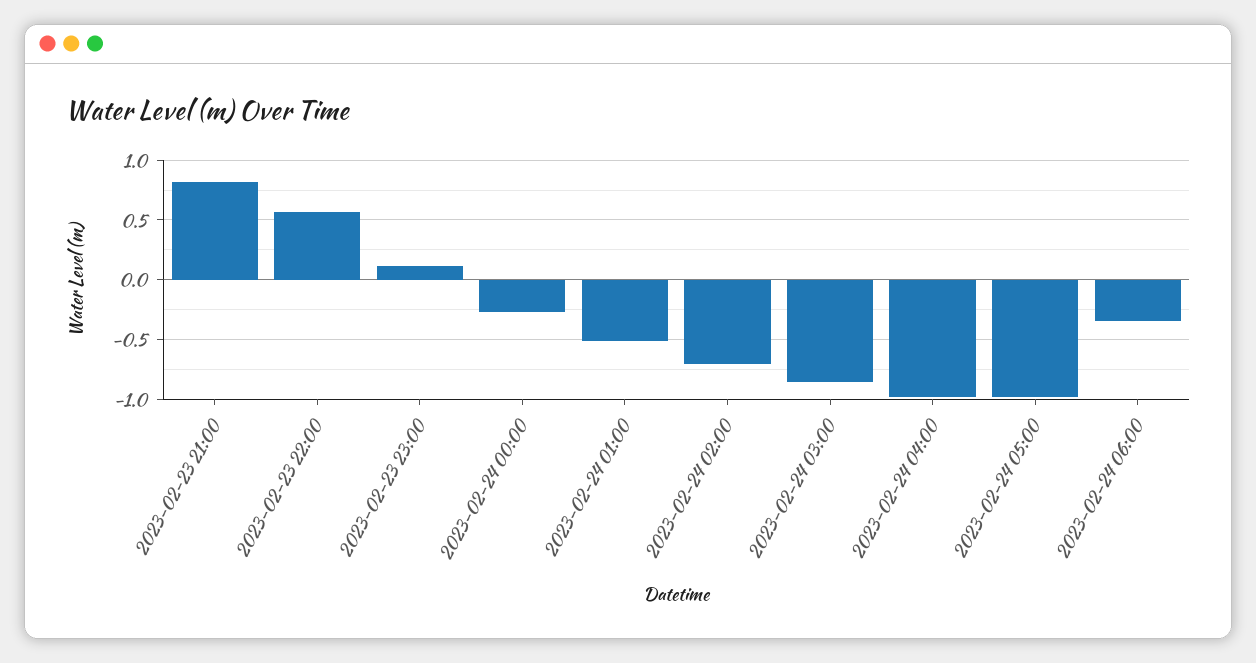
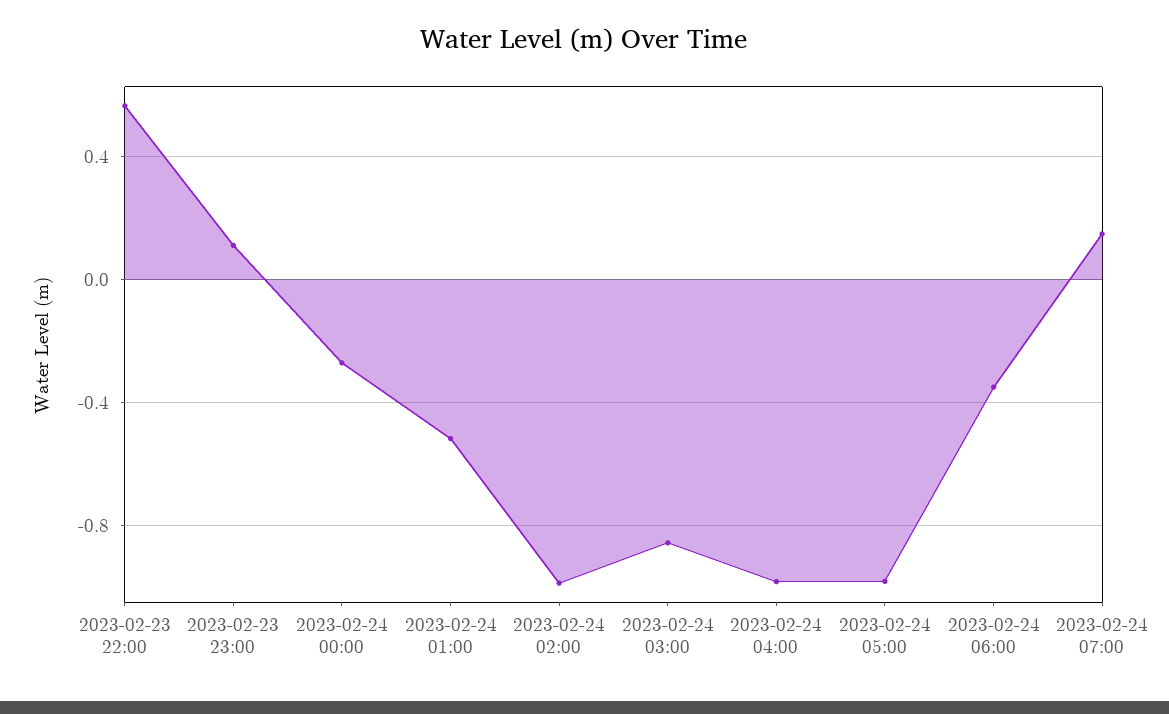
2023-02-23 21:00: 0.8 -> none
2023-02-24 02:00: -0.7 -> -1
2023-02-24 07:00: none -> 0.15

